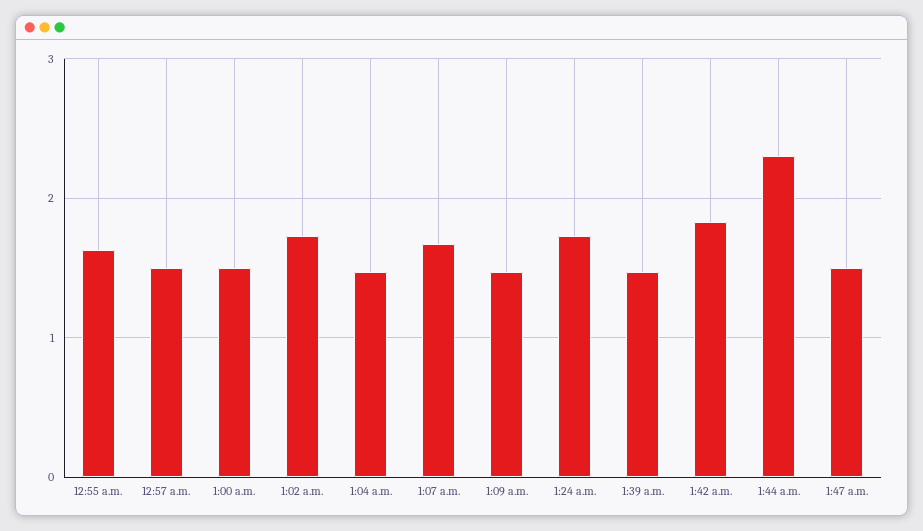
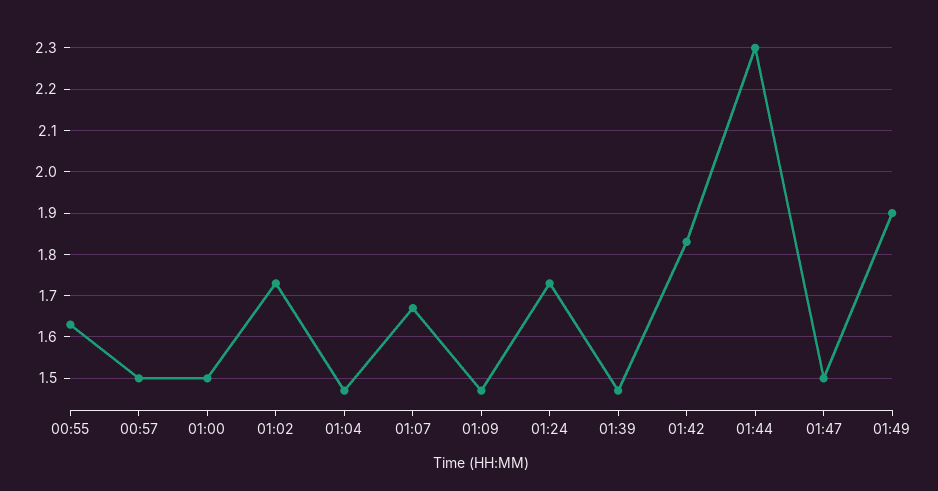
01:49: none -> 1.9

